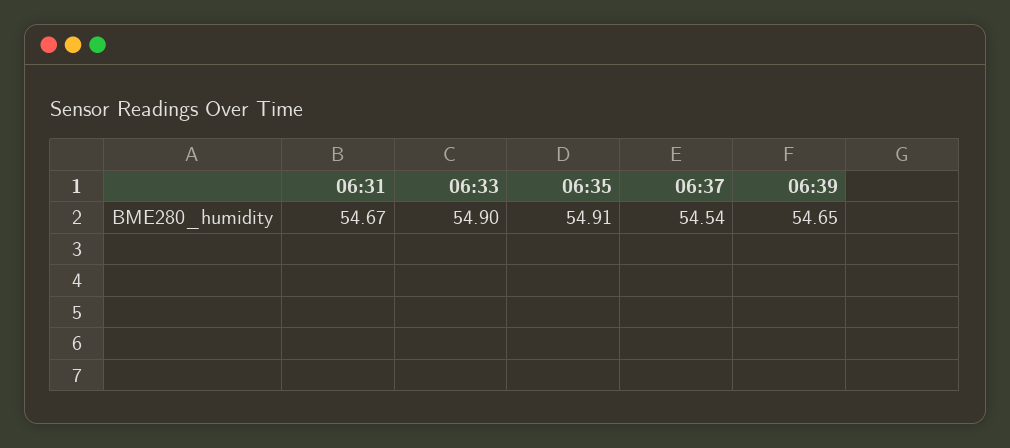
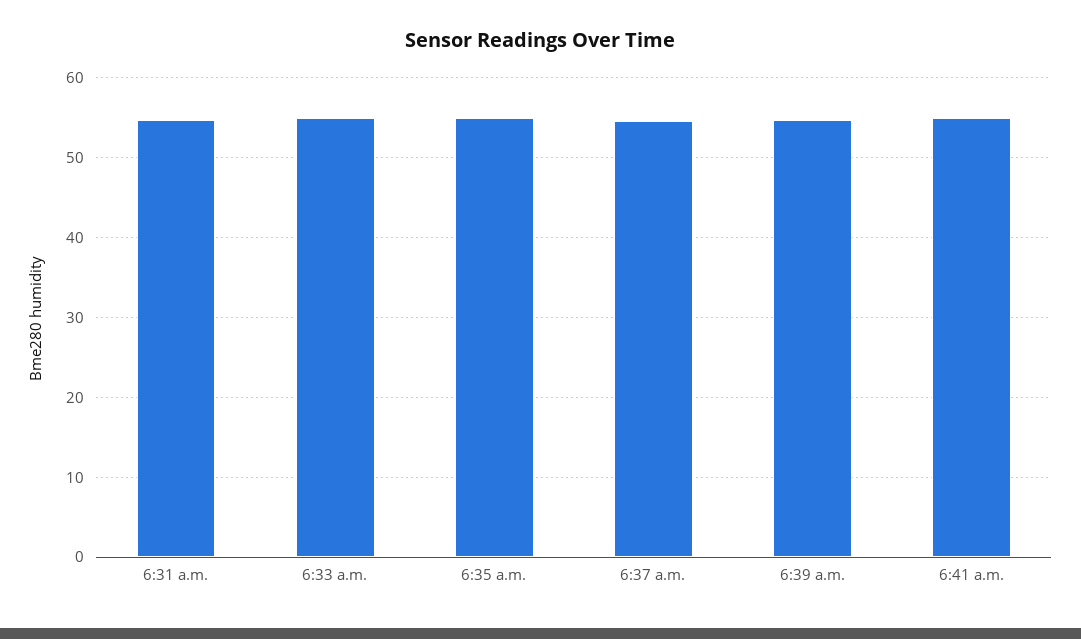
6:41 a.m.: none -> 55

